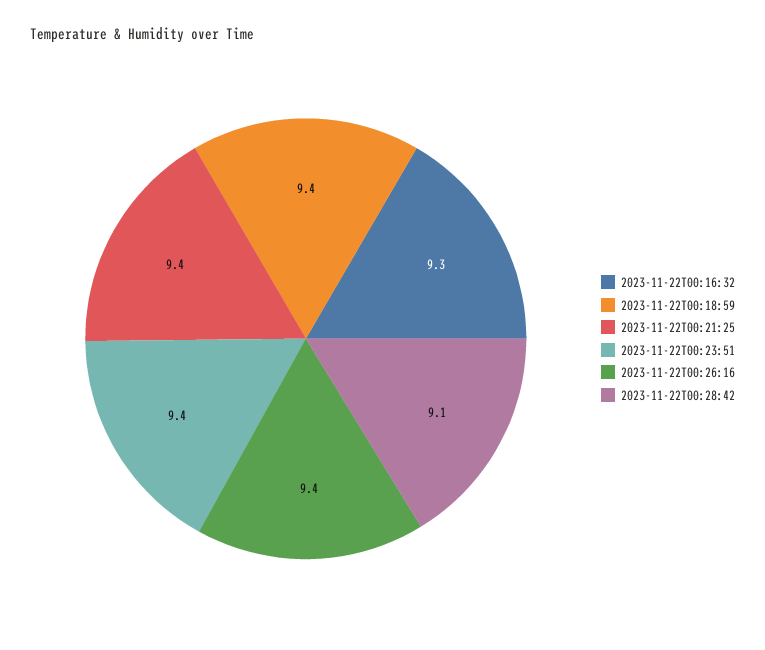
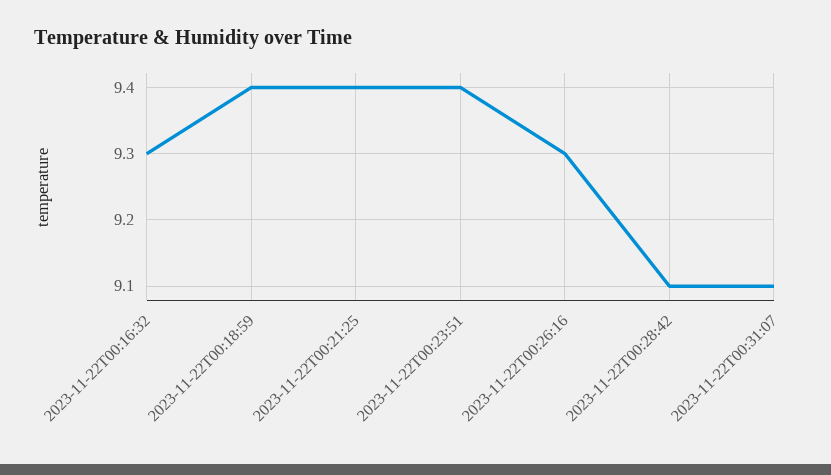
2023-11-22T00:26:16: 9.4 -> 9.3
2023-11-22T00:31:07: none -> 9.1

